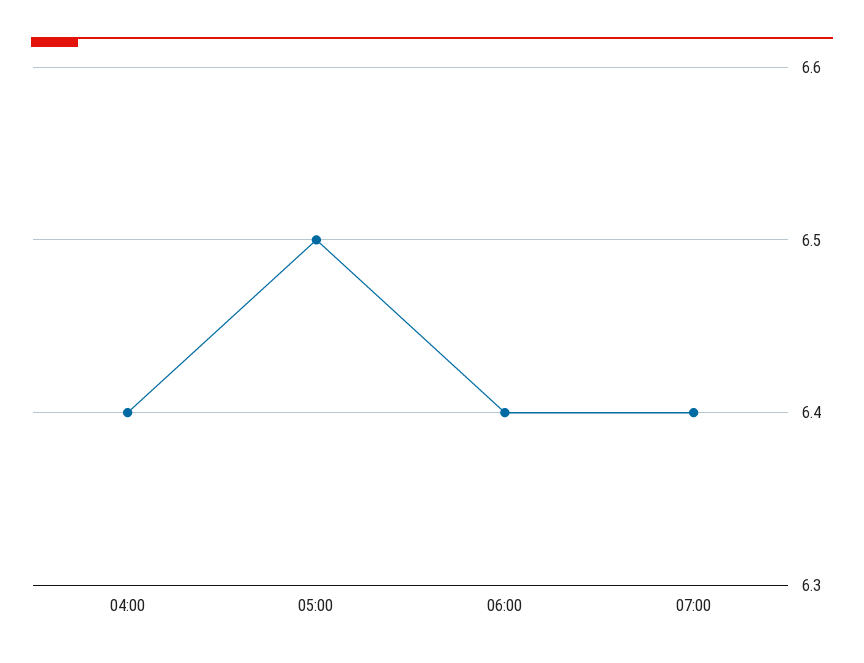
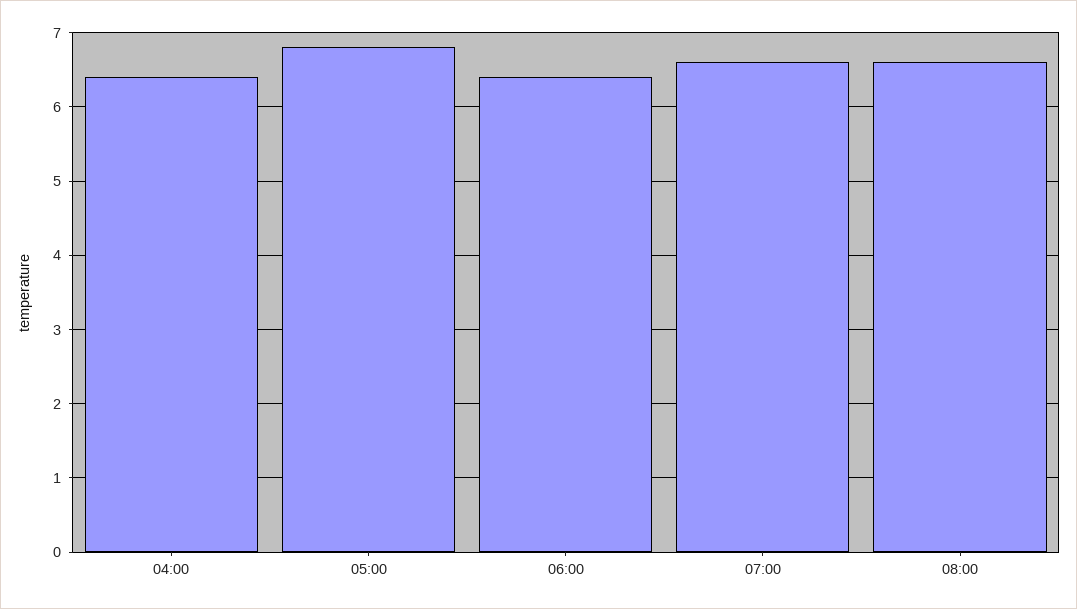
05:00: 6.5 -> 6.8
07:00: 6.4 -> 6.6
08:00: none -> 6.6

